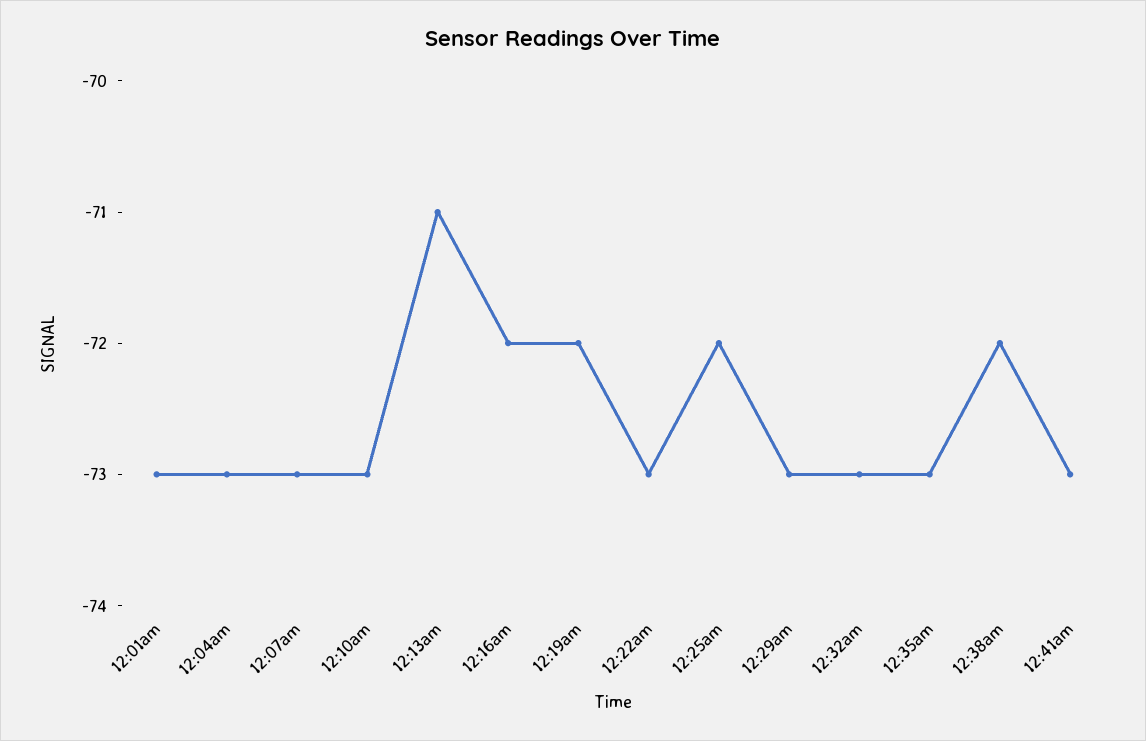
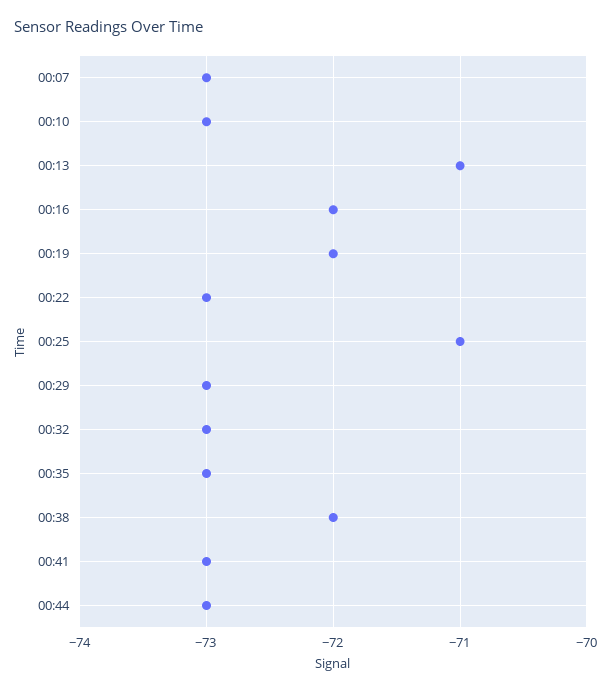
12:01am: -73 -> none
12:04am: -73 -> none
12:25am: -72 -> -71
00:44: none -> -73

